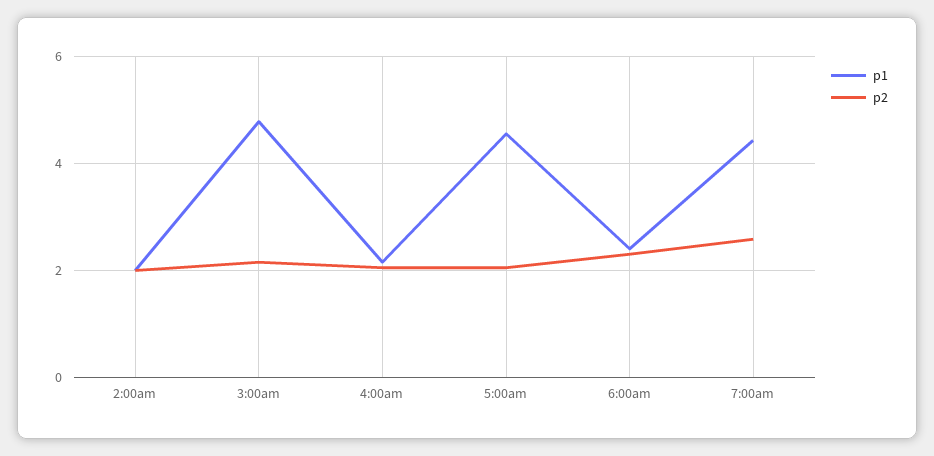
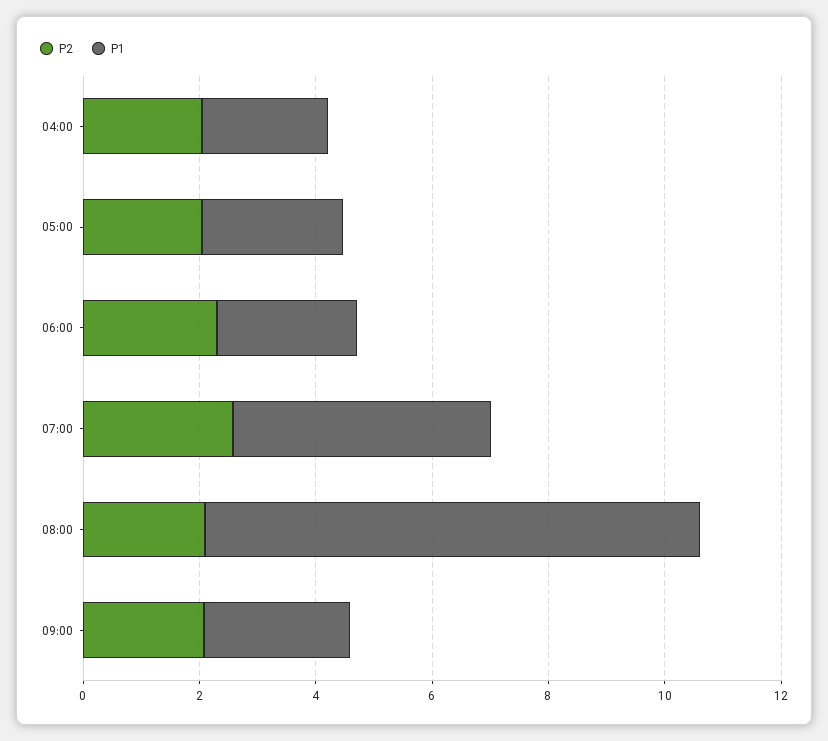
p1, 2:00am: 2 -> none
p2, 2:00am: 2 -> none
p1, 3:00am: 4.8 -> none
p2, 3:00am: 2.2 -> none
p1, 5:00am: 4.6 -> 2.5
p2, 08:00: none -> 2
p1, 08:00: none -> 8.5
p2, 09:00: none -> 2
p1, 09:00: none -> 2.5

